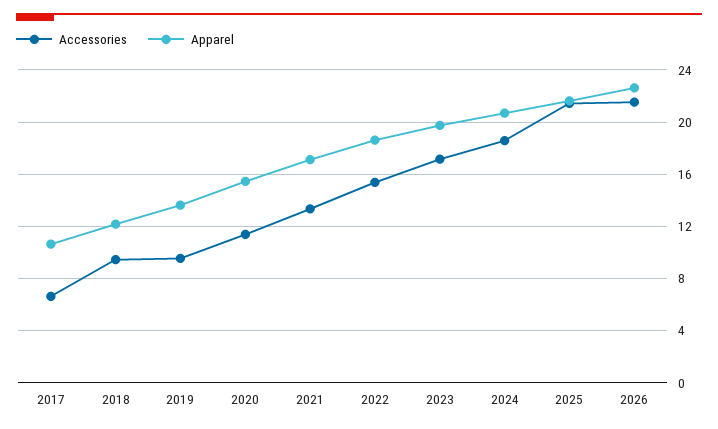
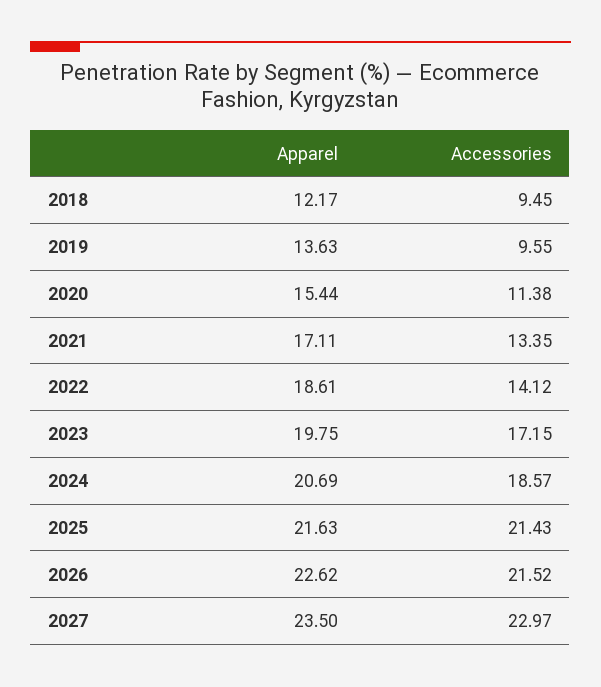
Accessories, 2017: 6.5 -> none
Apparel, 2017: 10.5 -> none
Accessories, 2022: 15.5 -> 14.12
Apparel, 2027: none -> 23.5
Accessories, 2027: none -> 22.97

